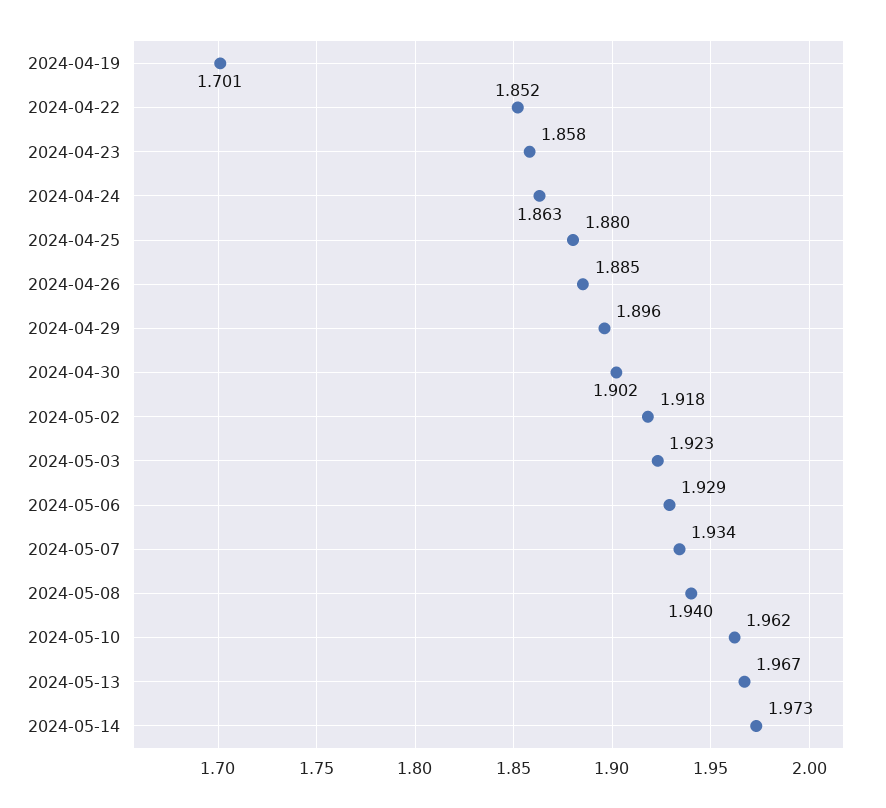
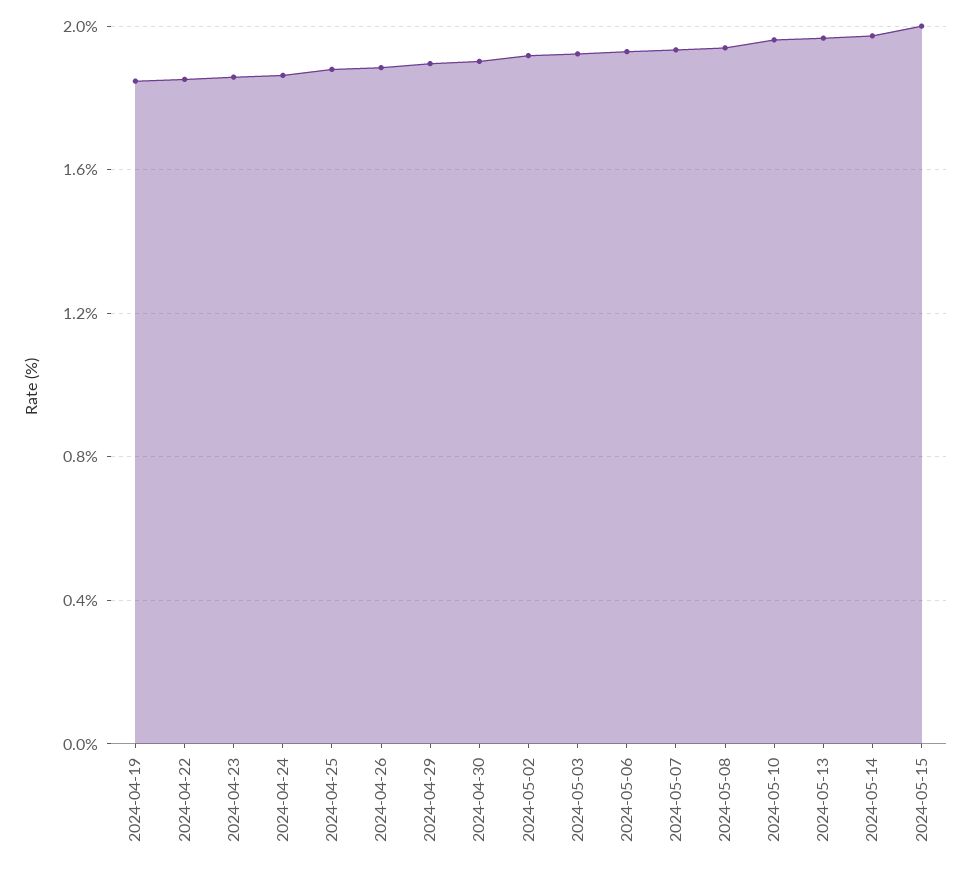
2024-04-19: 1.701 -> 1.85
2024-05-15: none -> 2

